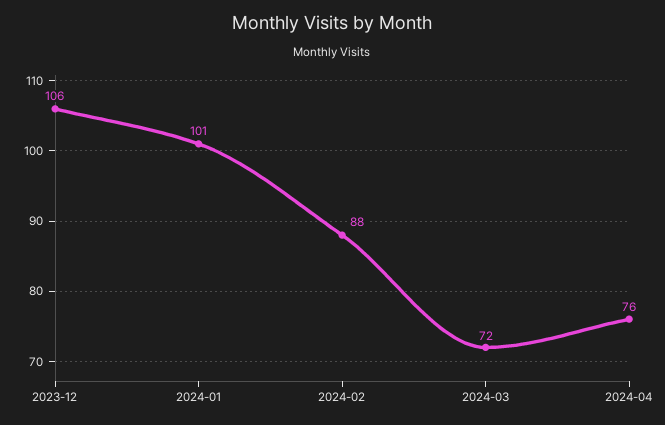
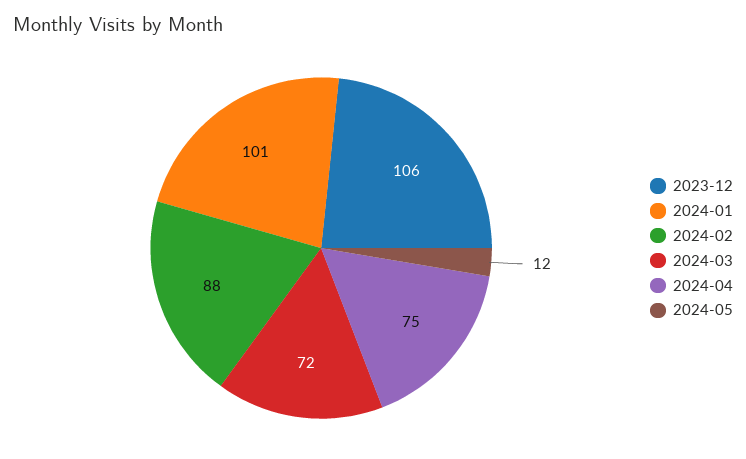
2024-04: 76 -> 75
2024-05: none -> 12

